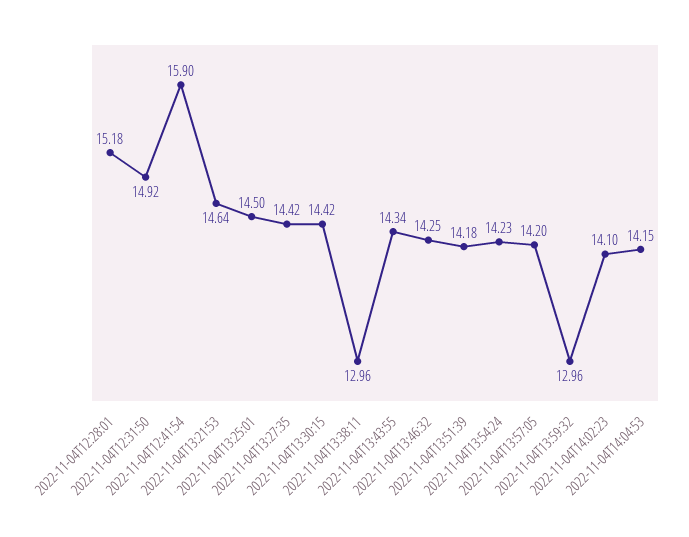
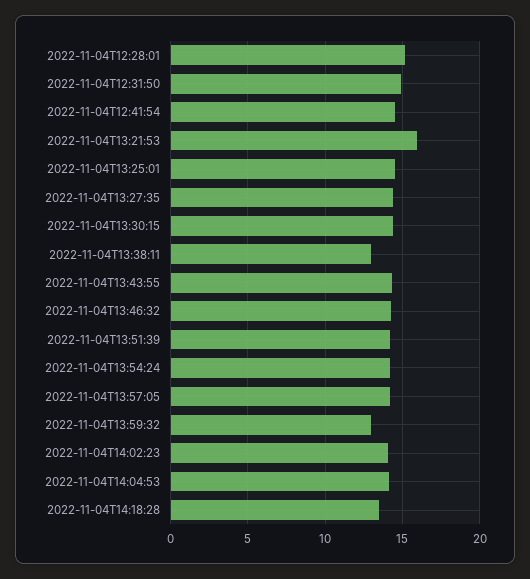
2022-11-04T12:41:54: 15.9 -> 14.5
2022-11-04T13:21:53: 14.64 -> 16
2022-11-04T14:18:28: none -> 13.5

